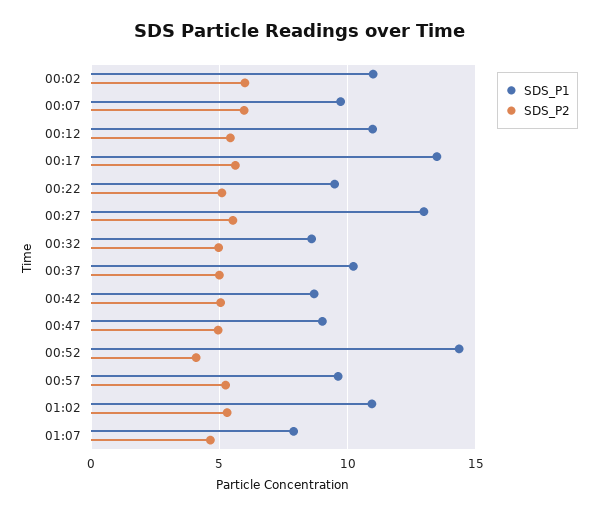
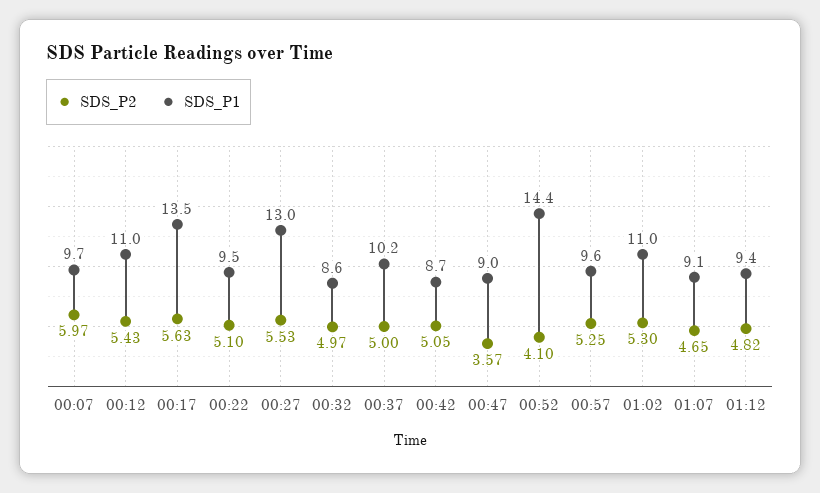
SDS_P1, 00:02: 11 -> none
SDS_P2, 00:02: 6 -> none
SDS_P2, 00:47: 5 -> 3.57
SDS_P1, 01:07: 8 -> 9.1
SDS_P2, 01:12: none -> 4.82
SDS_P1, 01:12: none -> 9.4

